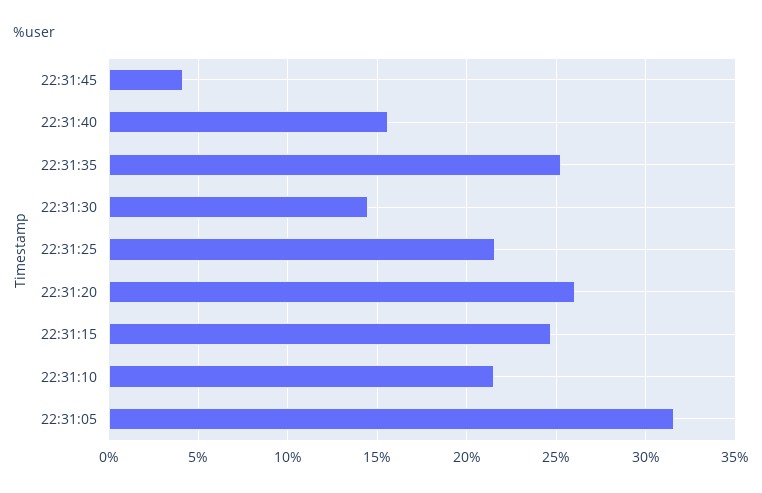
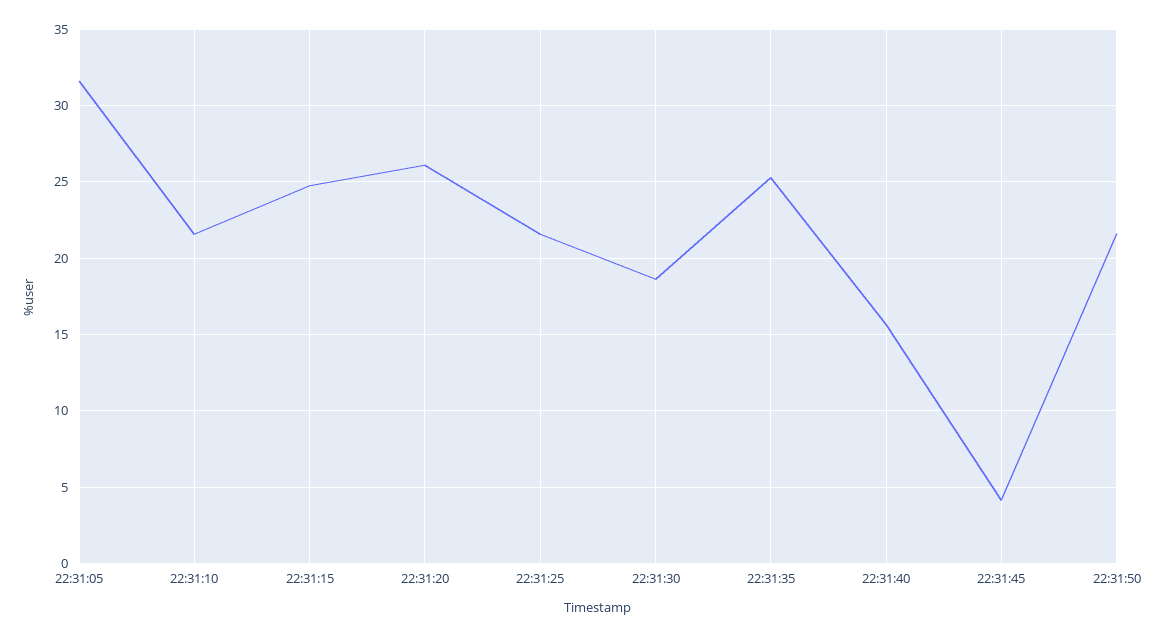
22:31:30: 14.5 -> 18.5
22:31:50: none -> 21.5

